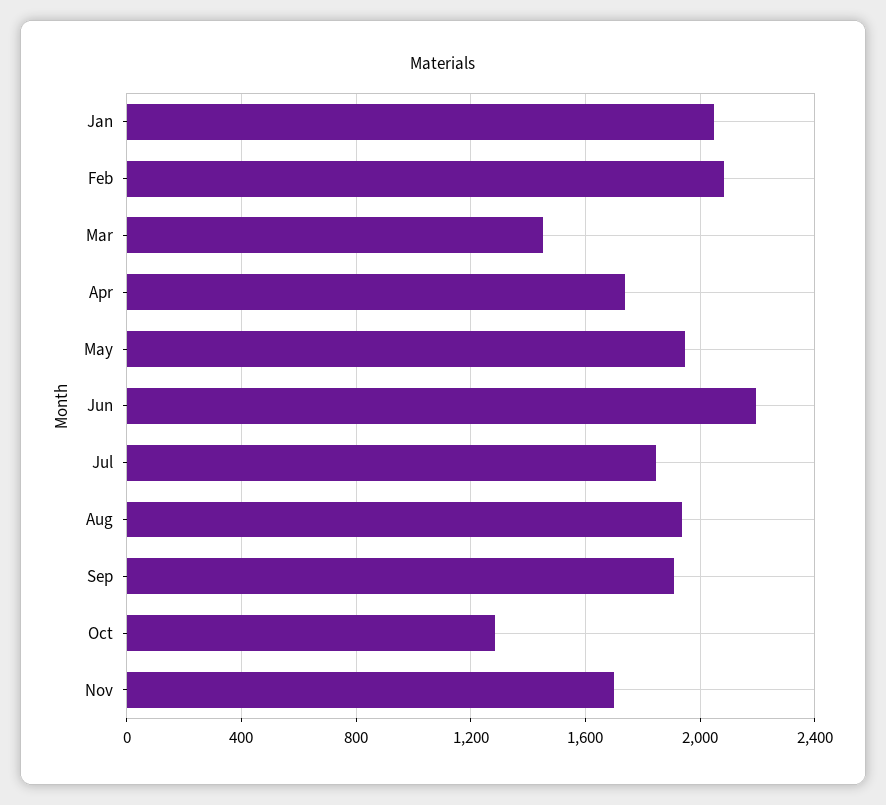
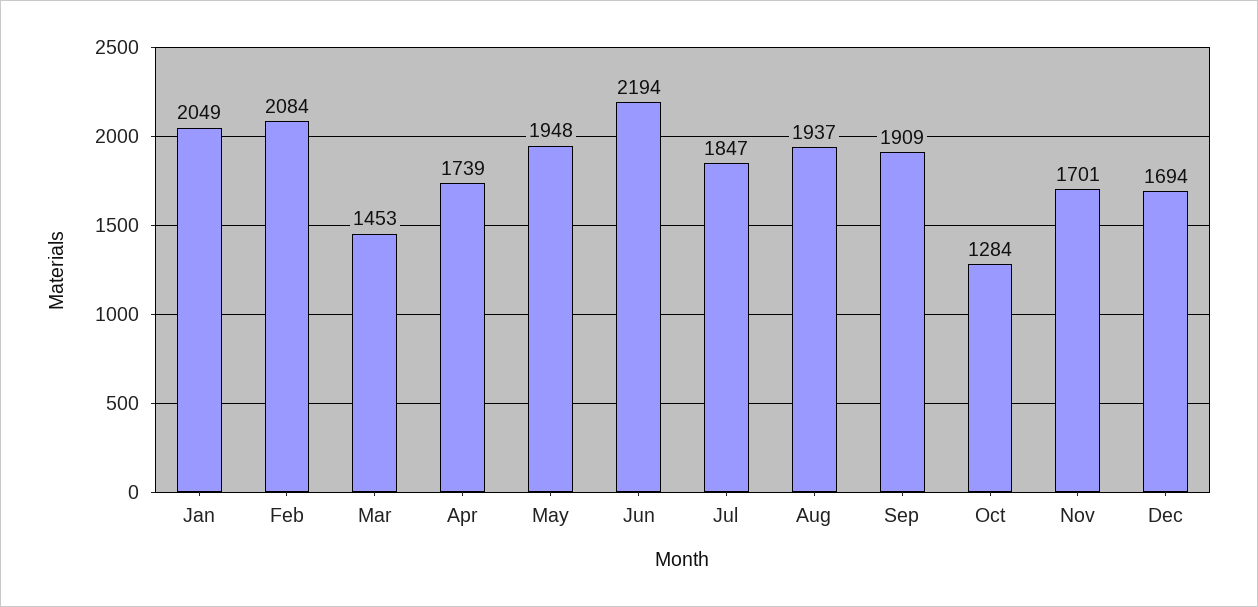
Dec: none -> 1694

